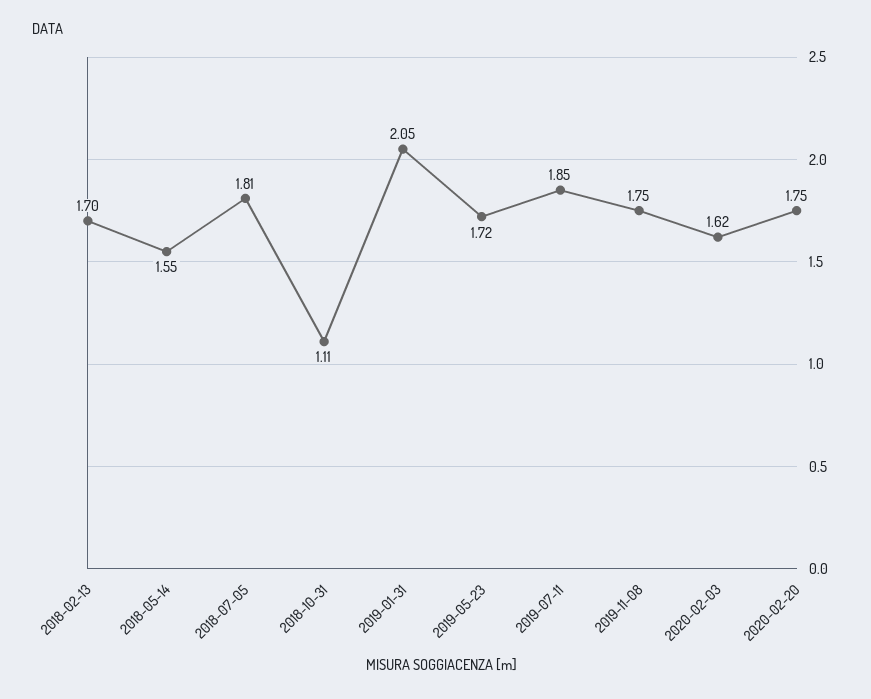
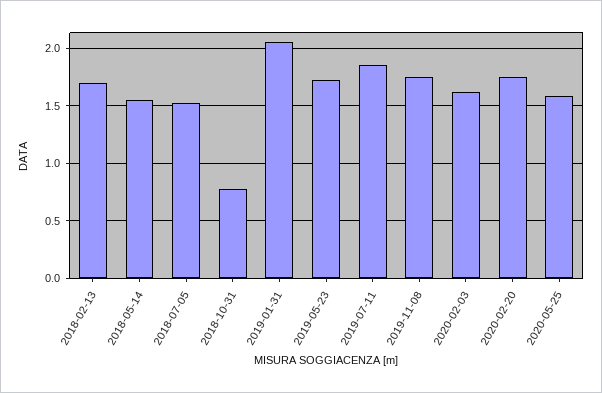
2018-07-05: 1.81 -> 1.5
2018-10-31: 1.11 -> 0.8
2020-05-25: none -> 1.6

